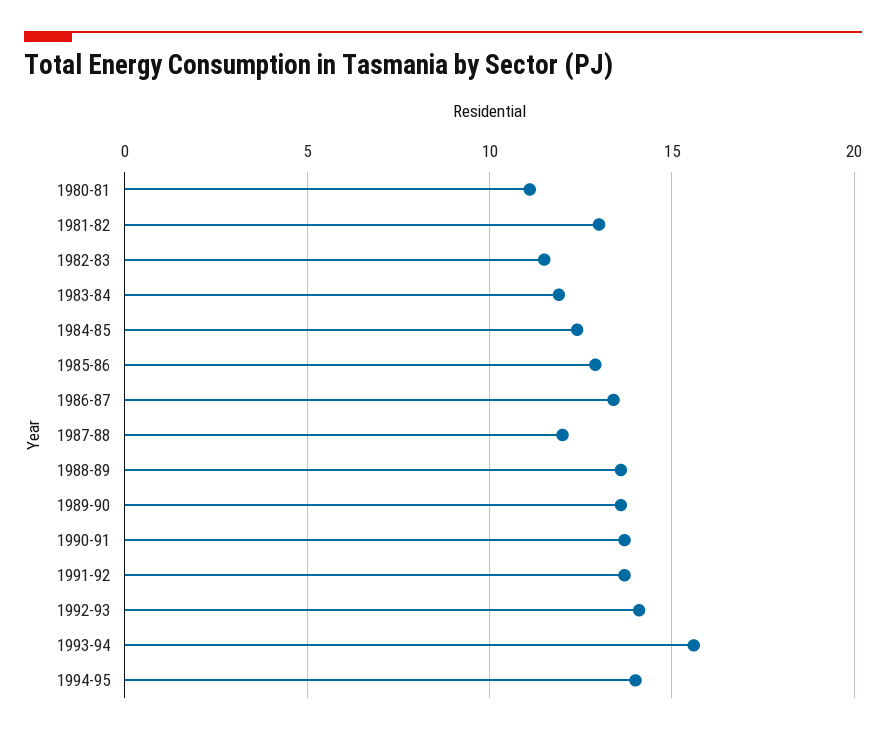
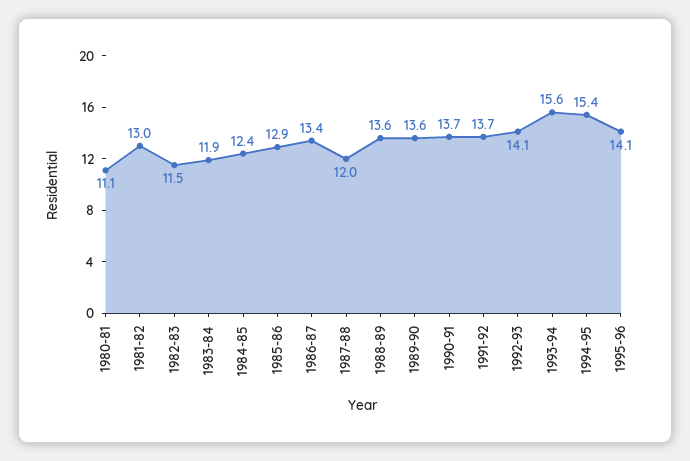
1994-95: 14 -> 15.4
1995-96: none -> 14.1

